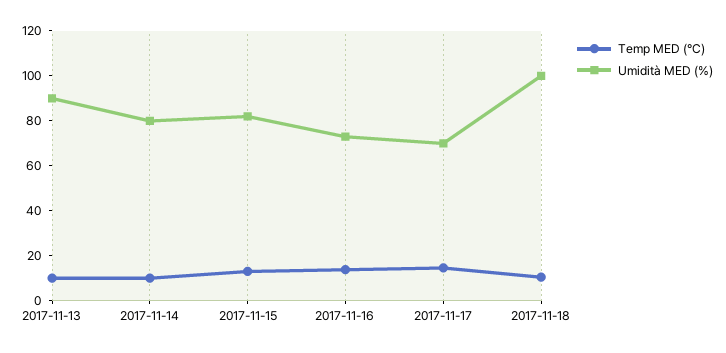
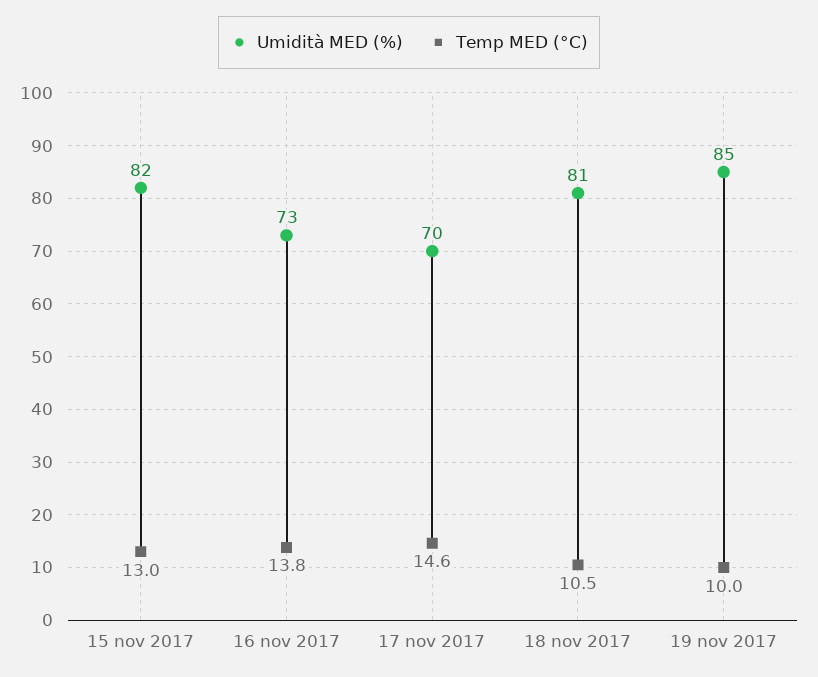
Temp MED (°C), 2017-11-13: 10 -> none
Umidità MED (%), 2017-11-13: 90 -> none
Temp MED (°C), 2017-11-14: 10 -> none
Umidità MED (%), 2017-11-14: 80 -> none
Umidità MED (%), 2017-11-18: 100 -> 81
Umidità MED (%), 19 nov 2017: none -> 85
Temp MED (°C), 19 nov 2017: none -> 10

